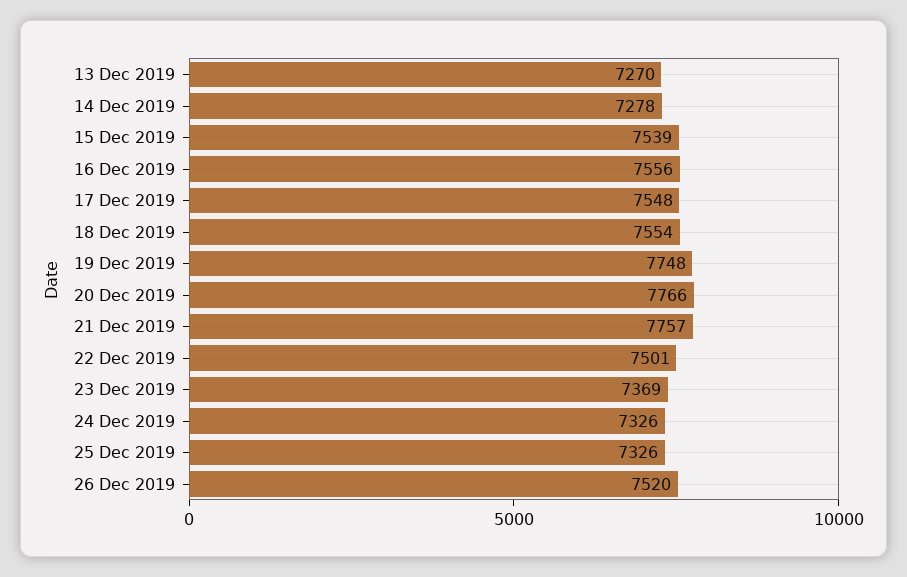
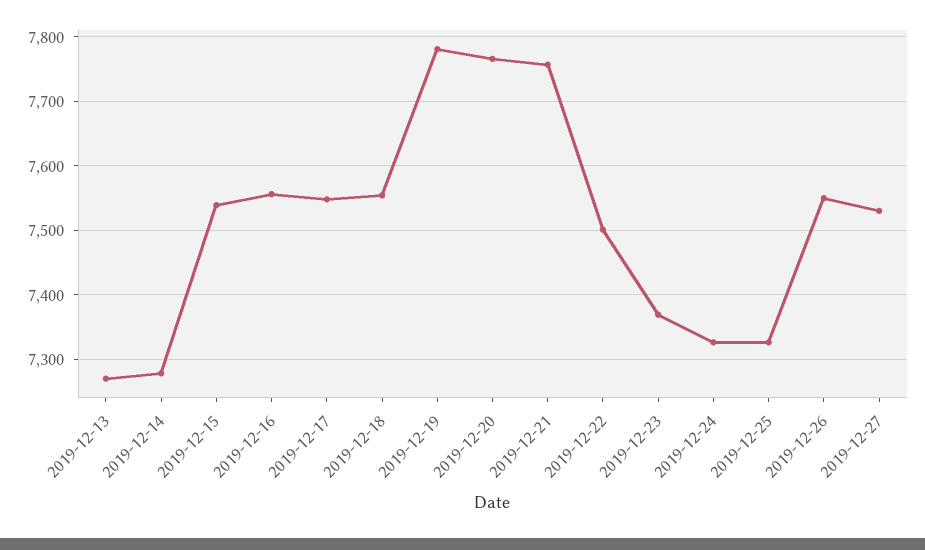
19 Dec 2019: 7748 -> 7780
26 Dec 2019: 7520 -> 7550
2019-12-27: none -> 7530

